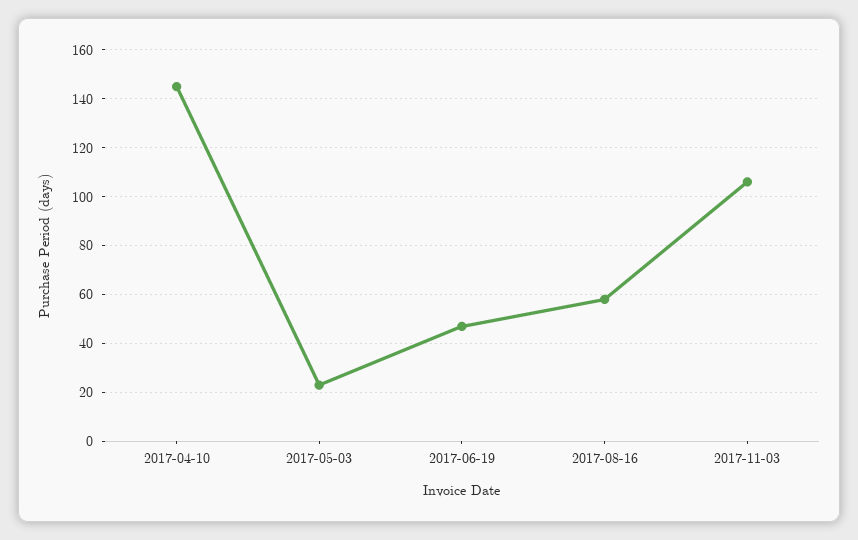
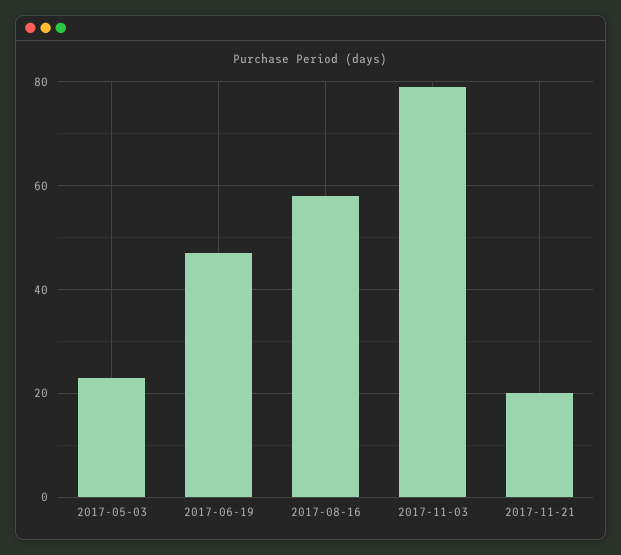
2017-04-10: 145 -> none
2017-11-03: 105 -> 80
2017-11-21: none -> 20

